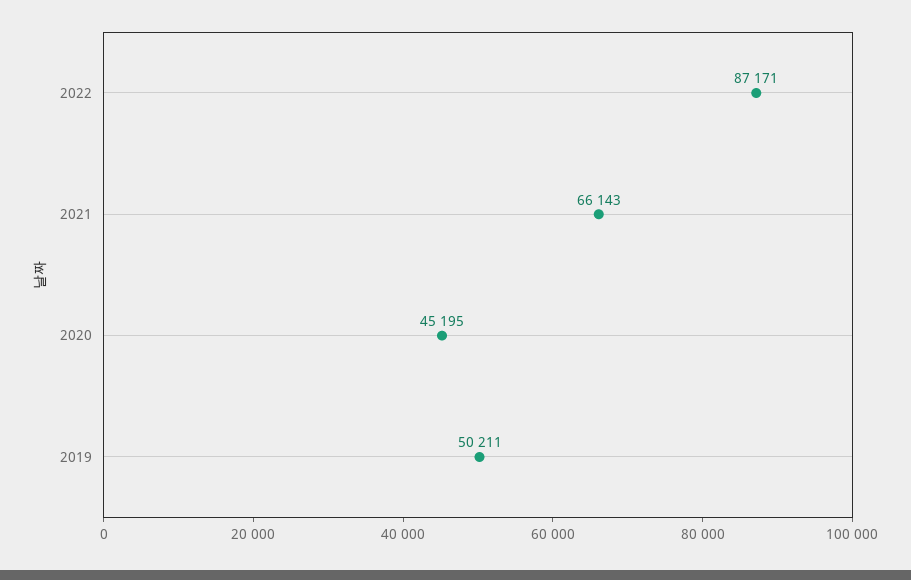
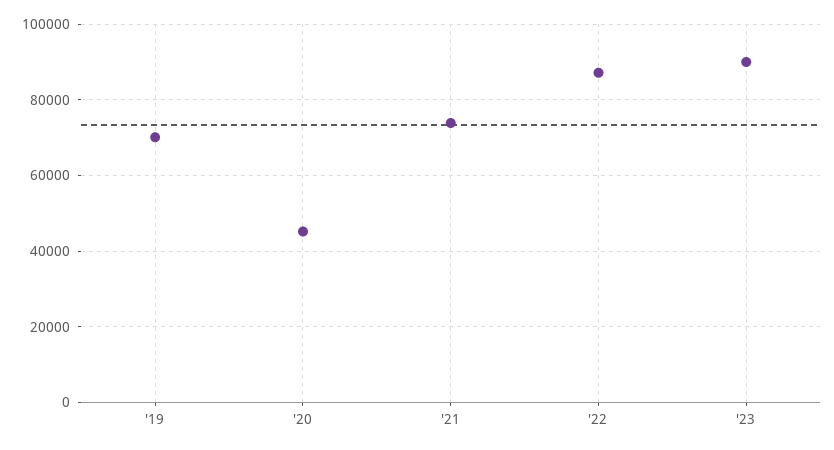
2021: 66143 -> 74000
2019: 50211 -> 70000
'23: none -> 90000

